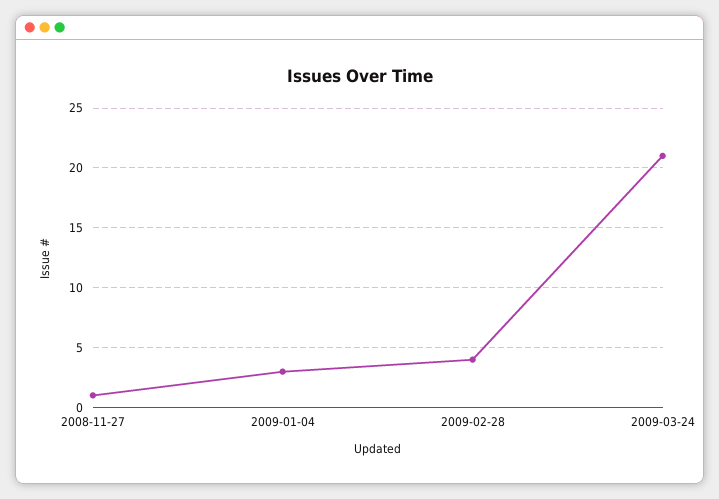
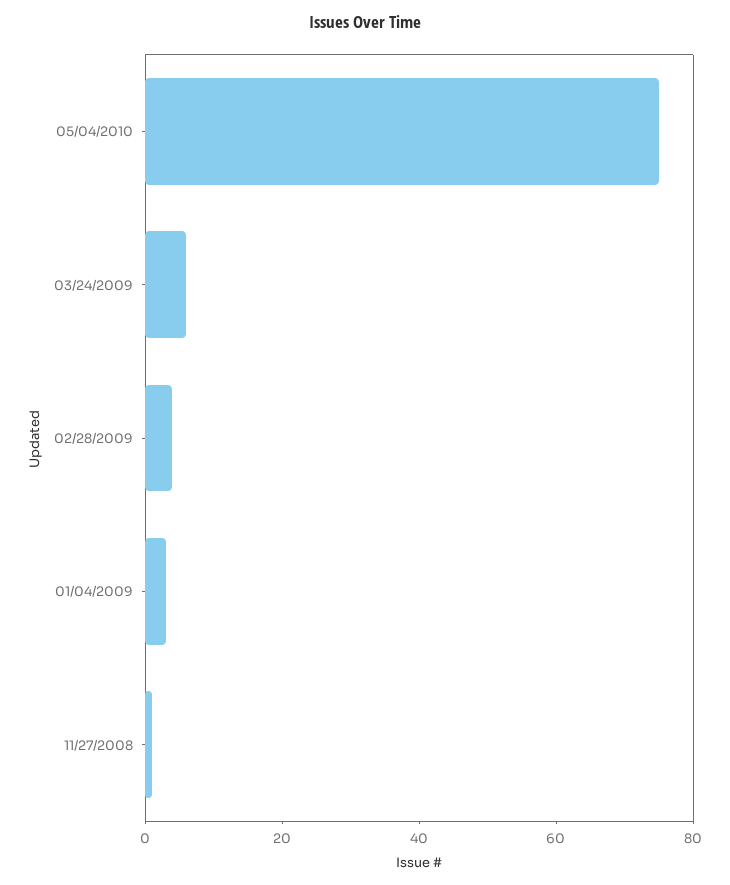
2009-03-24: 21 -> 5
05/04/2010: none -> 75

